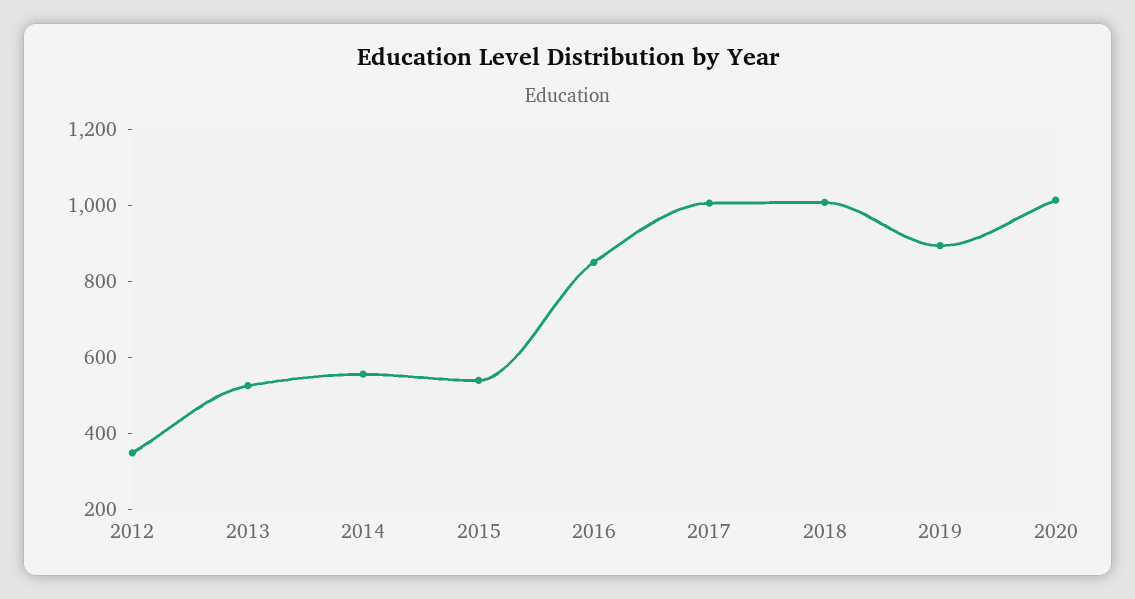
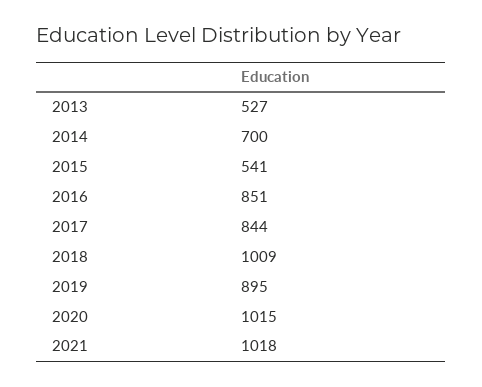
2012: 350 -> none
2014: 550 -> 700
2017: 1000 -> 844
2021: none -> 1018

